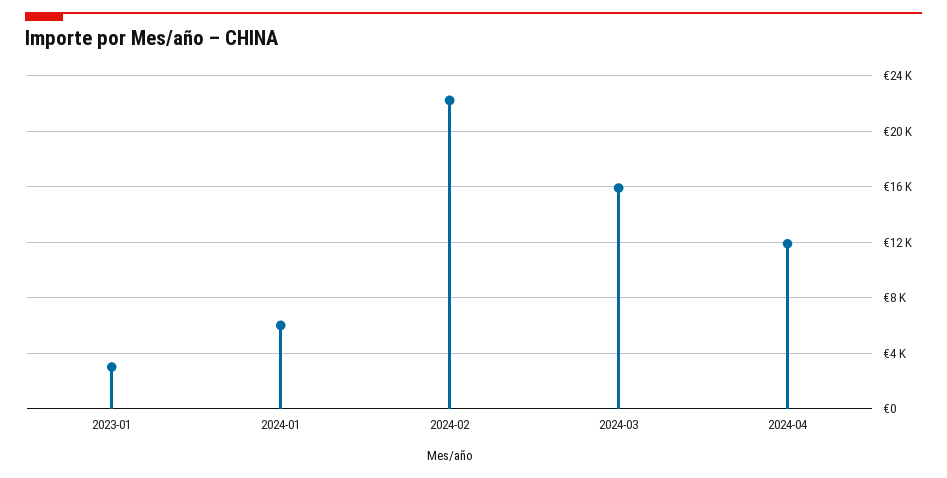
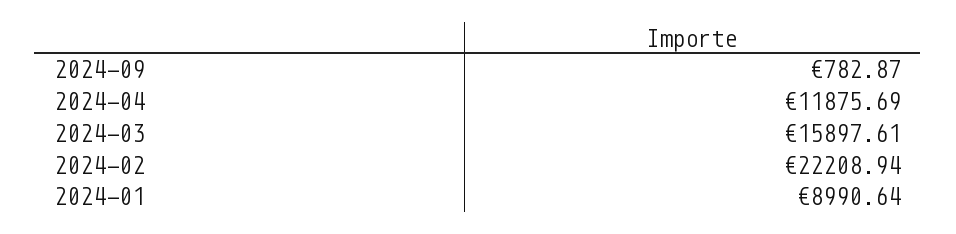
2023-01: 3000 -> none
2024-01: 6000 -> 8990.64
2024-09: none -> 782.87

